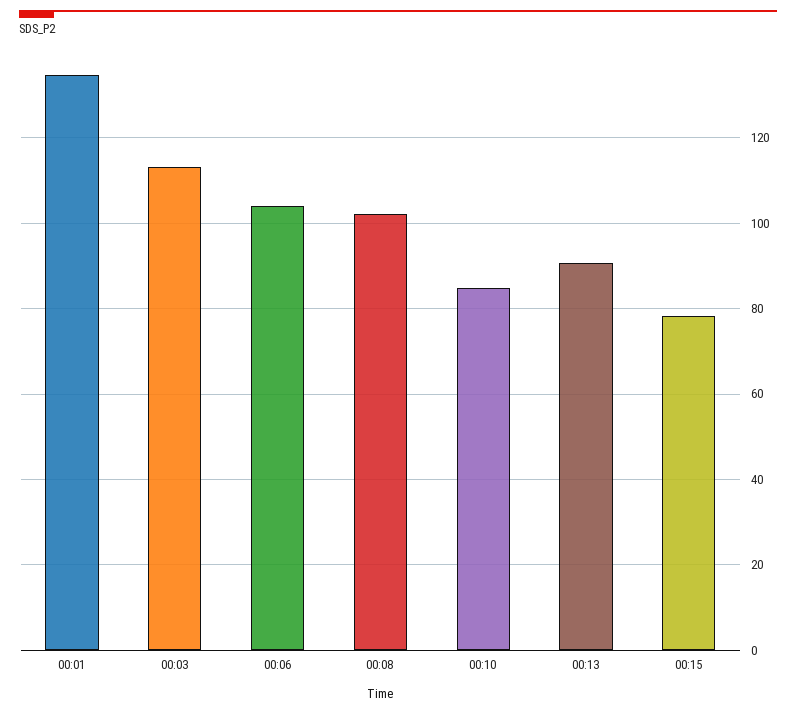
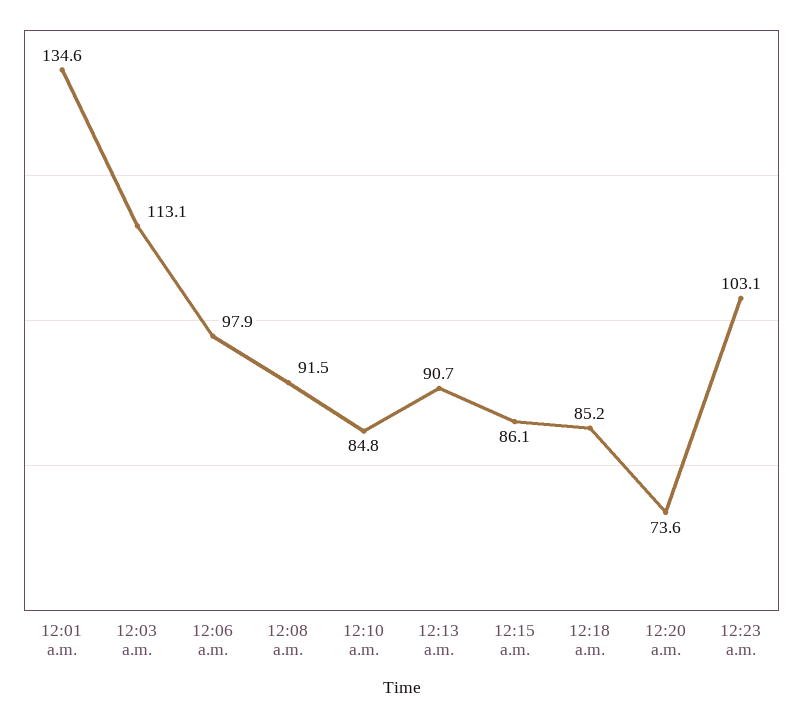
00:06: 104 -> 97.9
00:08: 102 -> 91.5
00:15: 78 -> 86.1
12:18 a.m.: none -> 85.2
12:20 a.m.: none -> 73.6
12:23 a.m.: none -> 103.1

